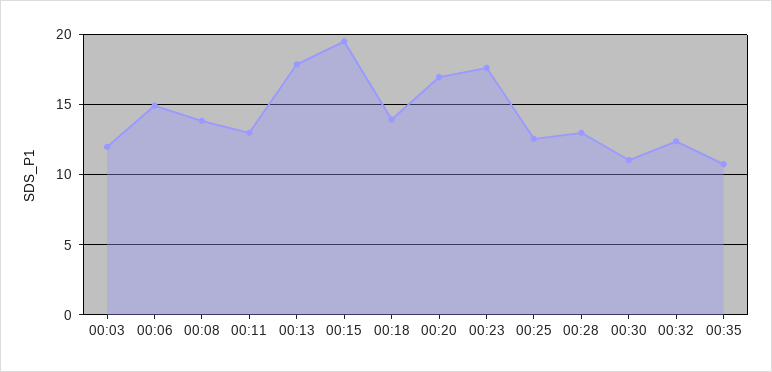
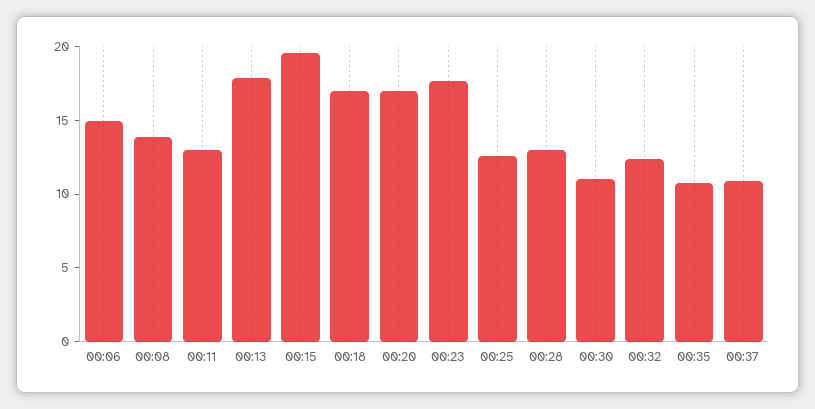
00:03: 12 -> none
00:18: 14 -> 17
00:37: none -> 11

